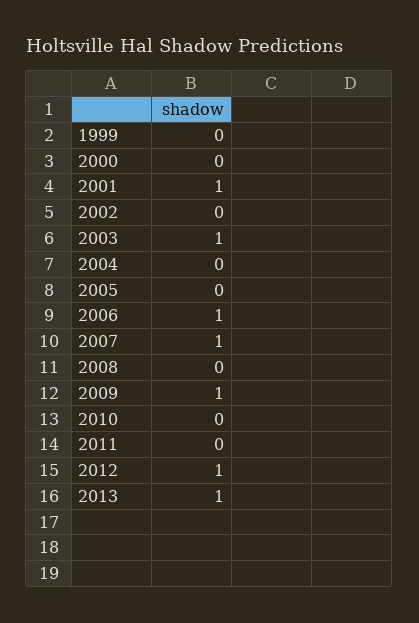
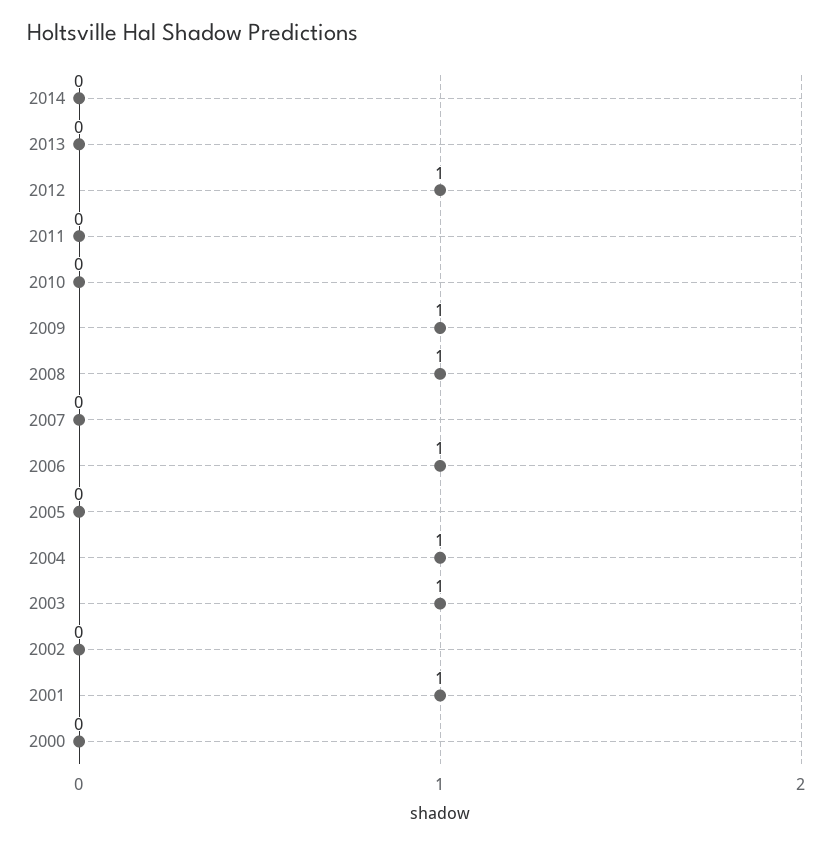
1999: 0 -> none
2004: 0 -> 1
2007: 1 -> 0
2008: 0 -> 1
2013: 1 -> 0
2014: none -> 0

